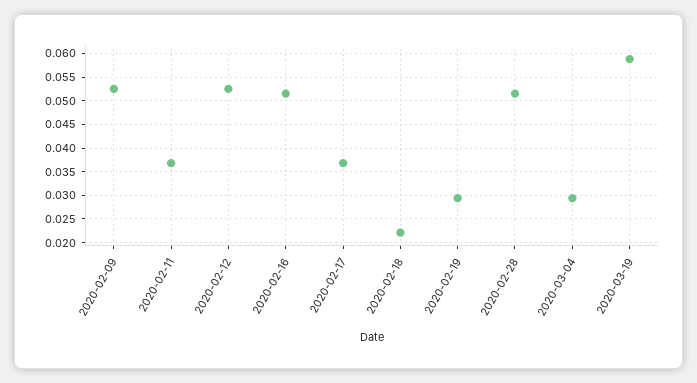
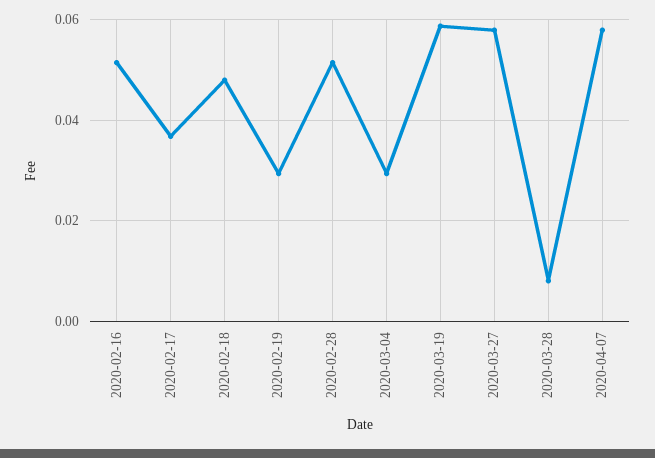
2020-02-09: 0.0525 -> none
2020-02-11: 0.0375 -> none
2020-02-12: 0.0525 -> none
2020-02-18: 0.0225 -> 0.048
2020-03-27: none -> 0.058
2020-03-28: none -> 0.008
2020-04-07: none -> 0.058

